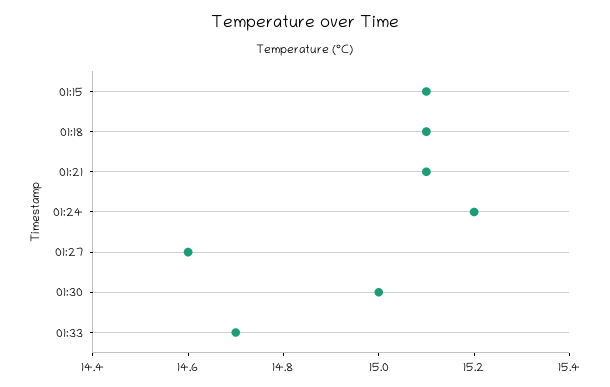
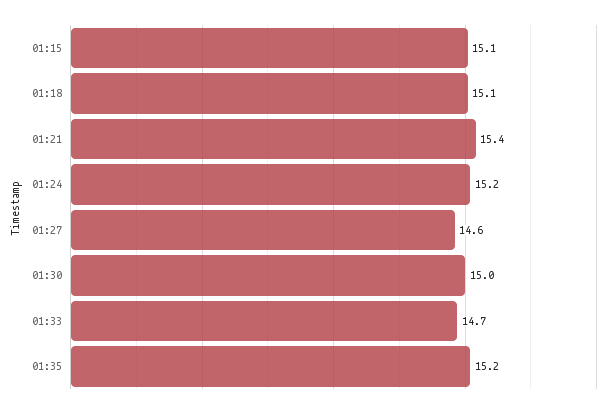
01:21: 15.1 -> 15.4
01:35: none -> 15.2

